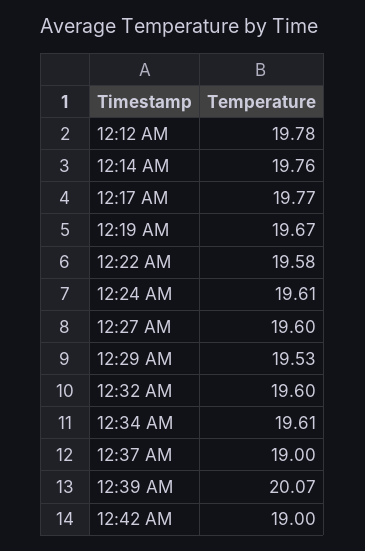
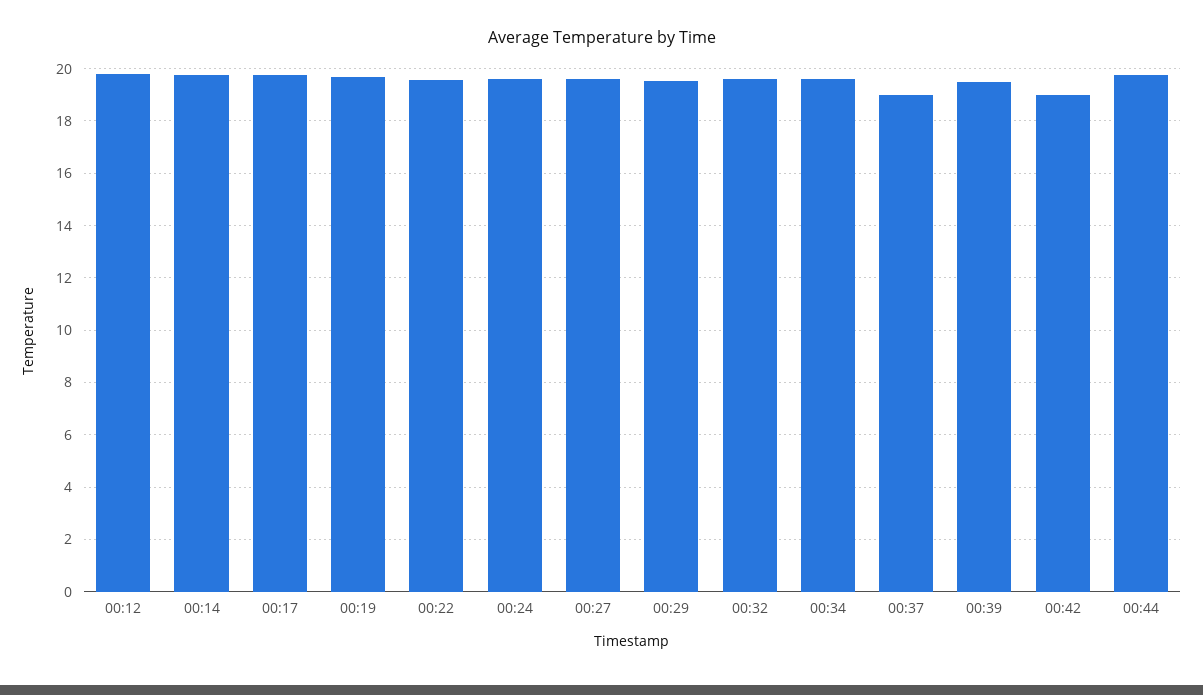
12:39 AM: 20.07 -> 19.5
00:44: none -> 19.75

